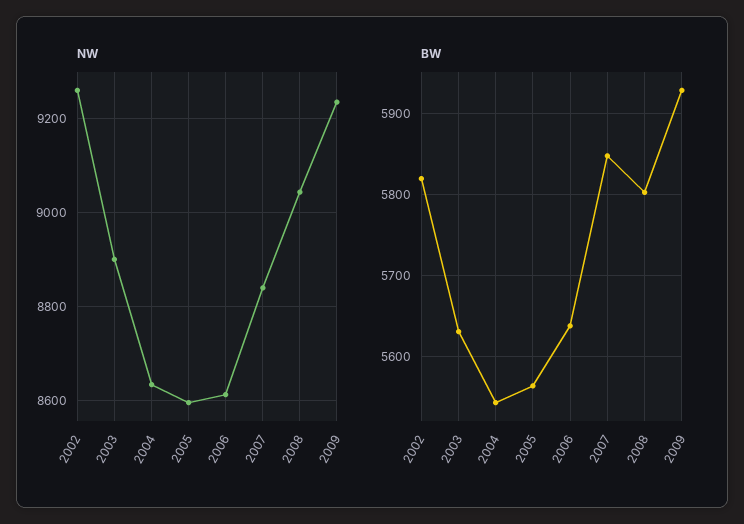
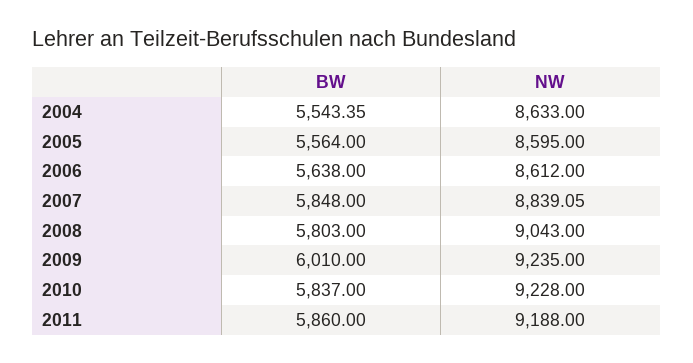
NW, 2002: 9260 -> none
NW, 2003: 8900 -> none
BW, 2002: 5820 -> none
BW, 2003: 5630 -> none
BW, 2009: 5930 -> 6010
BW, 2010: none -> 5837
NW, 2010: none -> 9228
BW, 2011: none -> 5860
NW, 2011: none -> 9188

